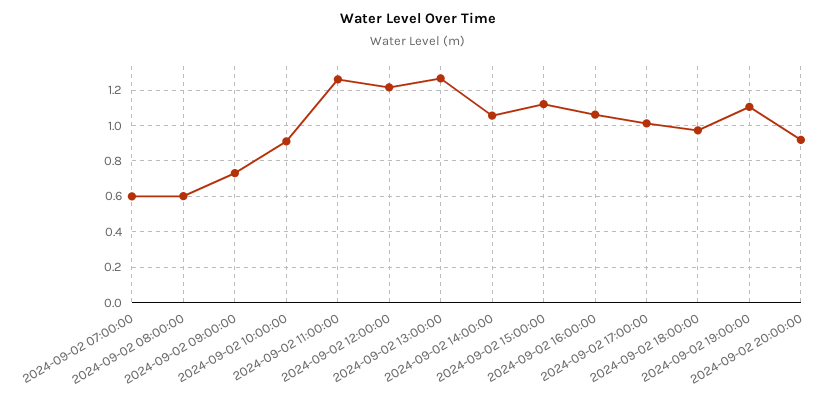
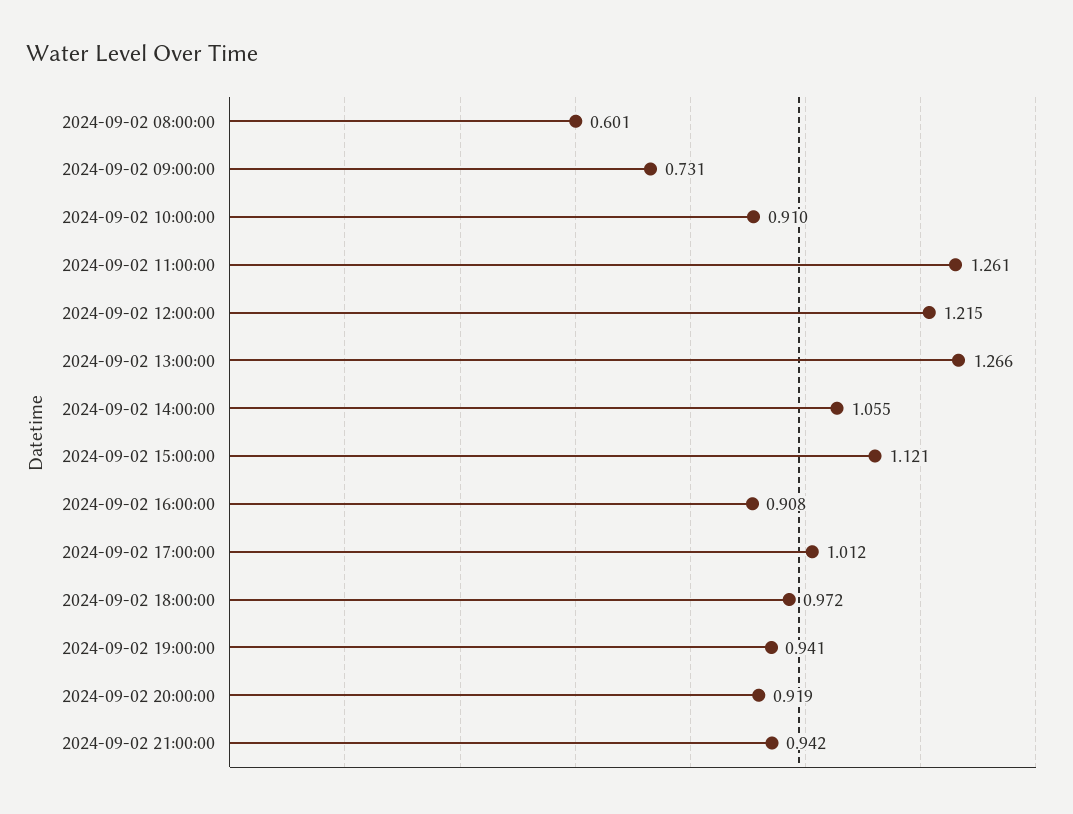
2024-09-02 07:00:00: 0.6 -> none
2024-09-02 16:00:00: 1.05 -> 0.908
2024-09-02 19:00:00: 1.1 -> 0.941
2024-09-02 21:00:00: none -> 0.942

